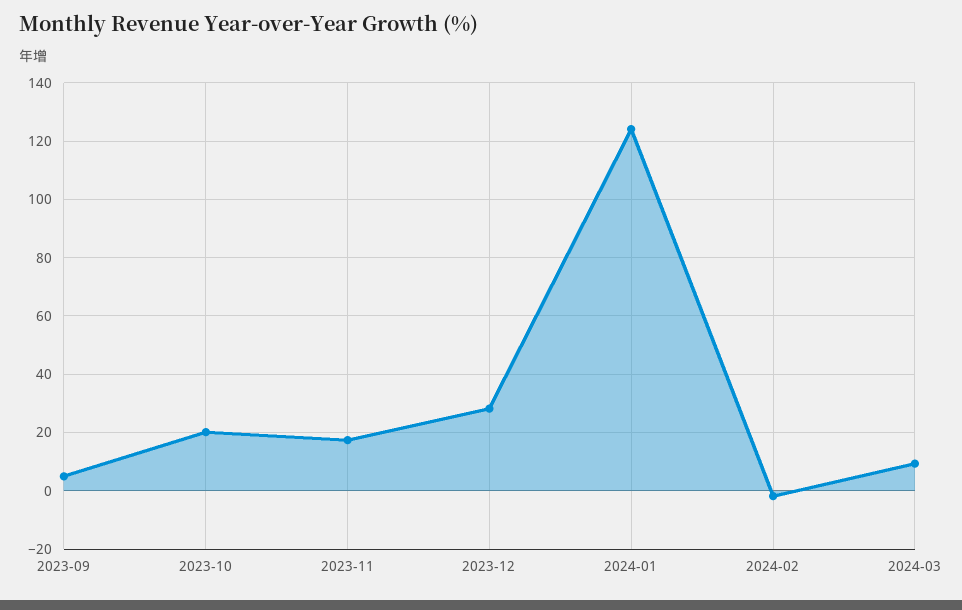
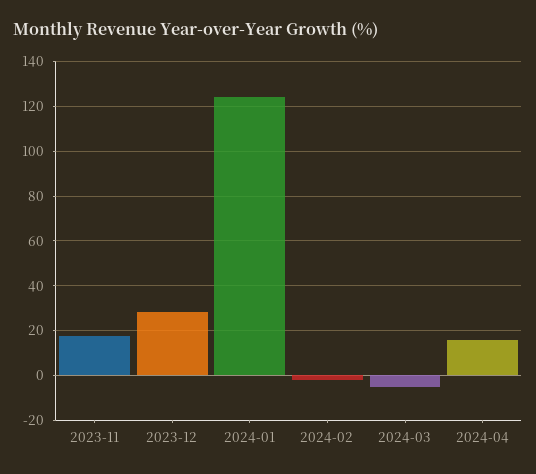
2023-09: 5 -> none
2023-10: 20 -> none
2024-03: 10 -> -5
2024-04: none -> 15

